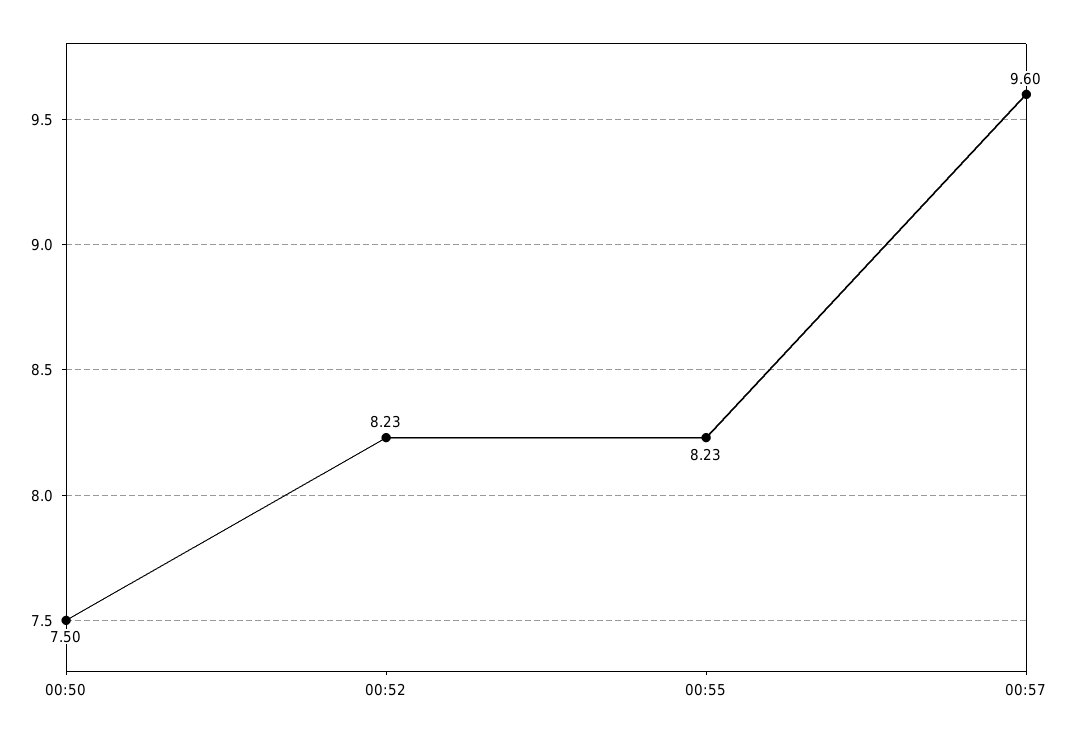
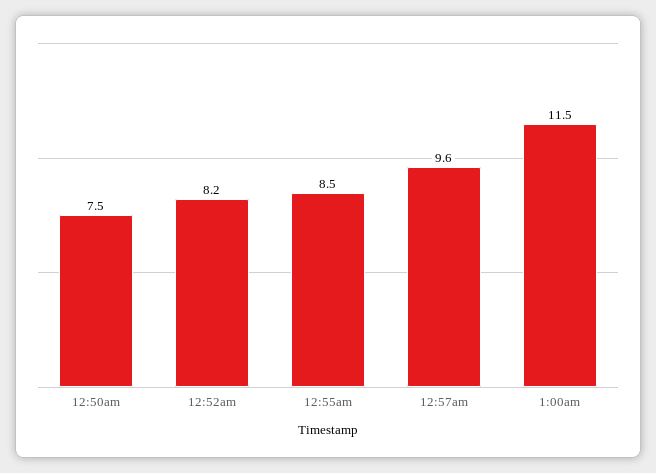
00:55: 8.23 -> 8.5
1:00am: none -> 11.5

